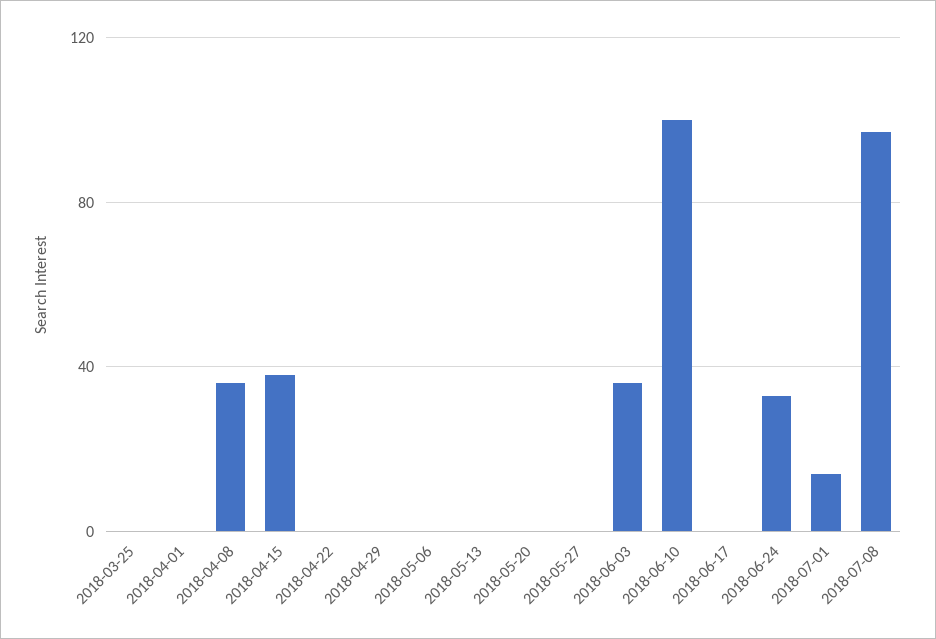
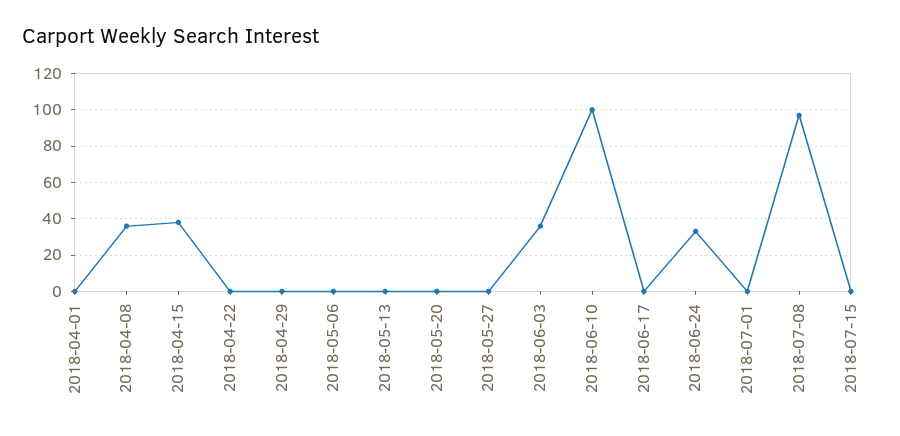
2018-03-25: 0 -> none
2018-07-01: 15 -> 0
2018-07-15: none -> 0

